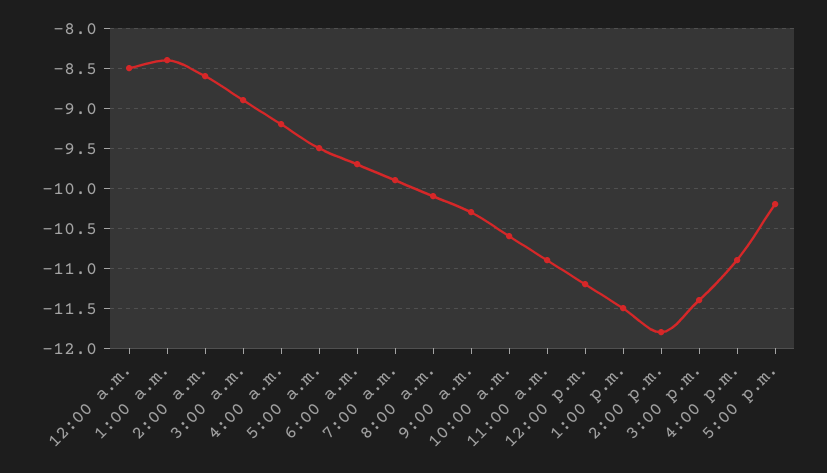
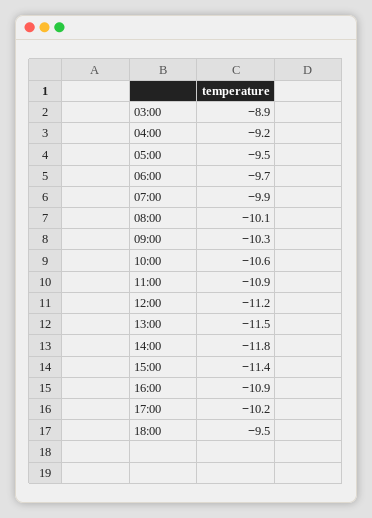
12:00 a.m.: -8.5 -> none
1:00 a.m.: -8.4 -> none
2:00 a.m.: -8.6 -> none
18:00: none -> -9.5

